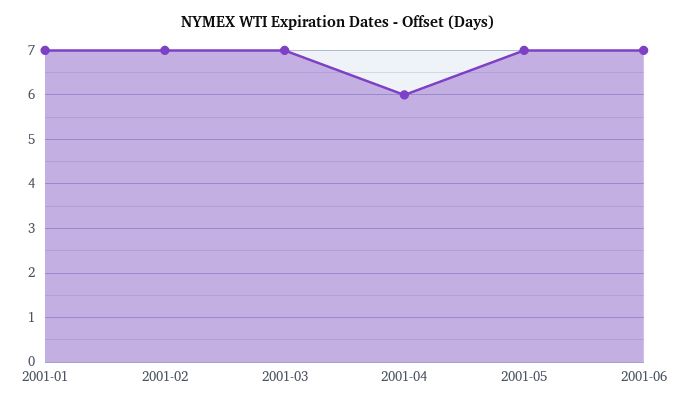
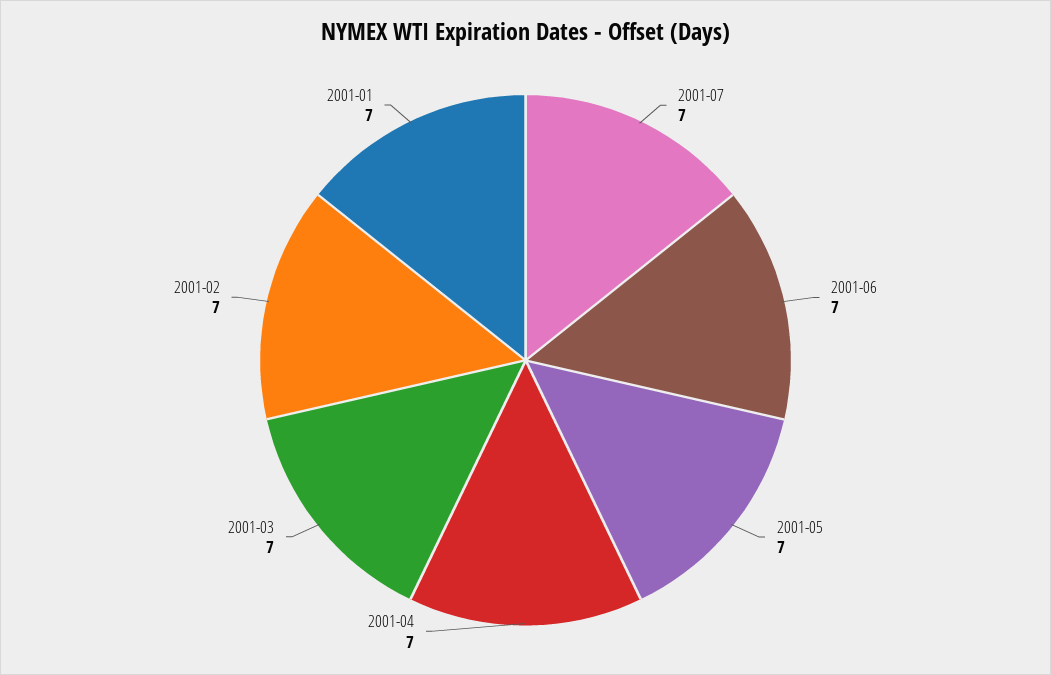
2001-04: 6 -> 7
2001-07: none -> 7

